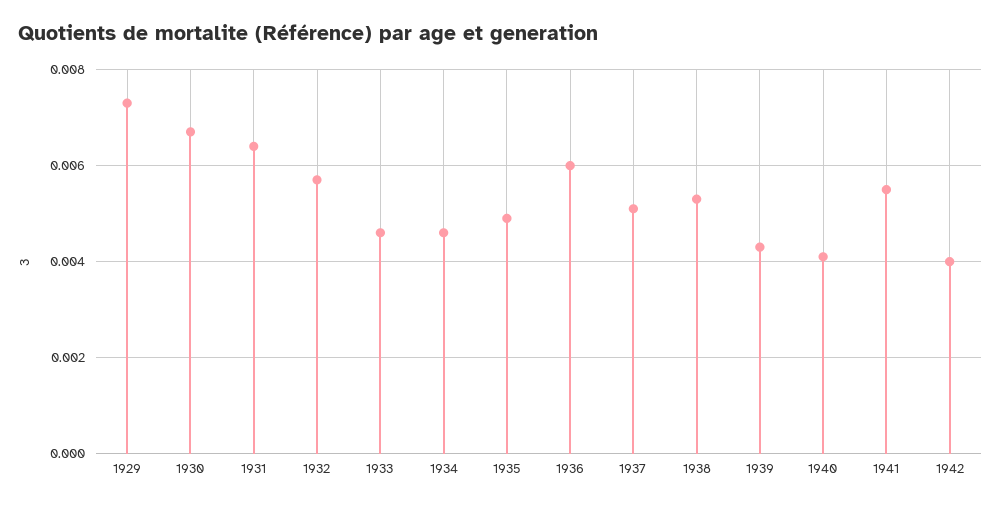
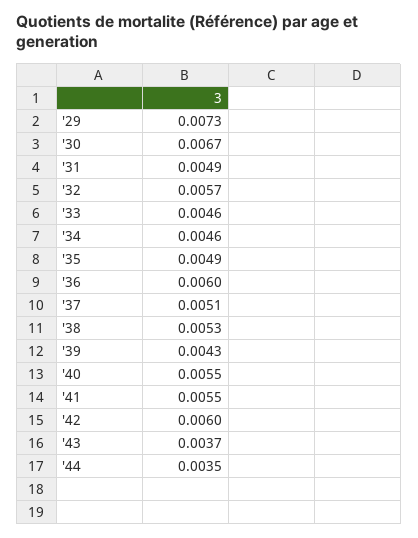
1931: 0.0065 -> 0.0049
1940: 0.004 -> 0.0055
1942: 0.004 -> 0.006
'43: none -> 0.0037
'44: none -> 0.0035

